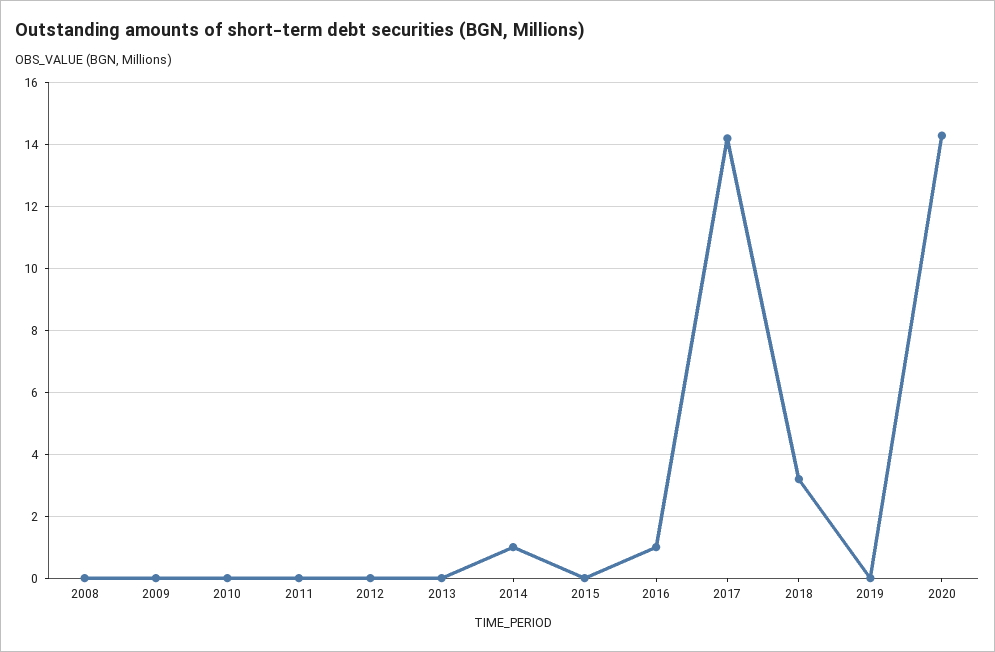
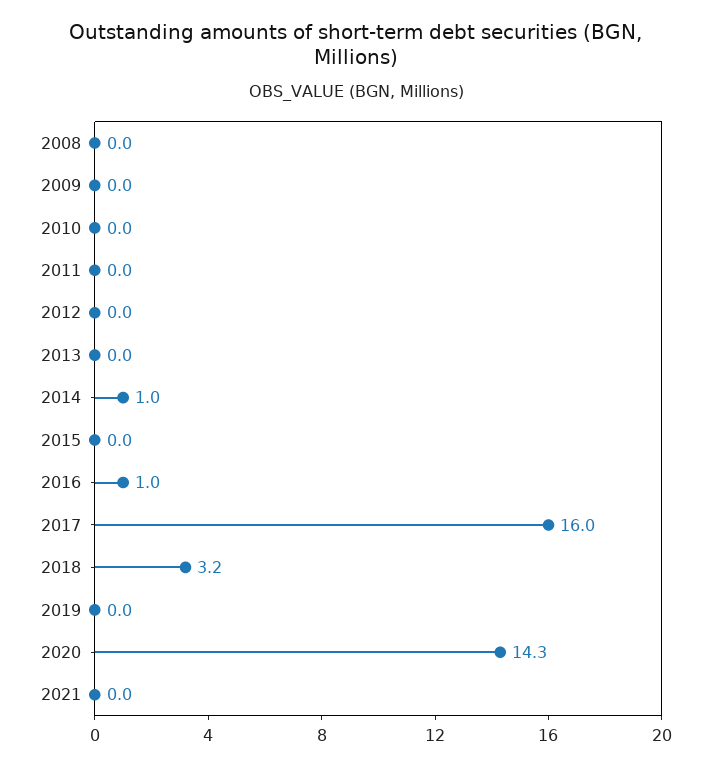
2017: 14.2 -> 16
2021: none -> 0

